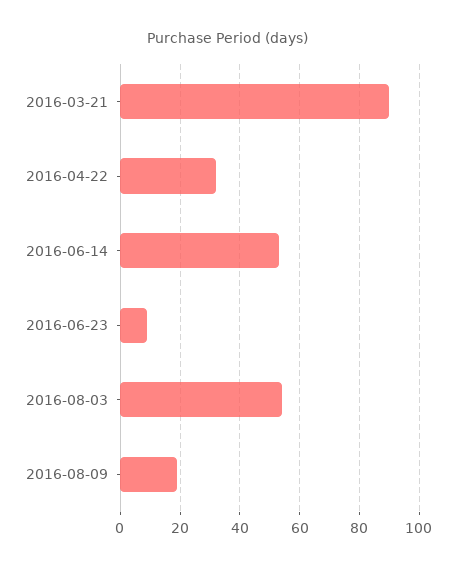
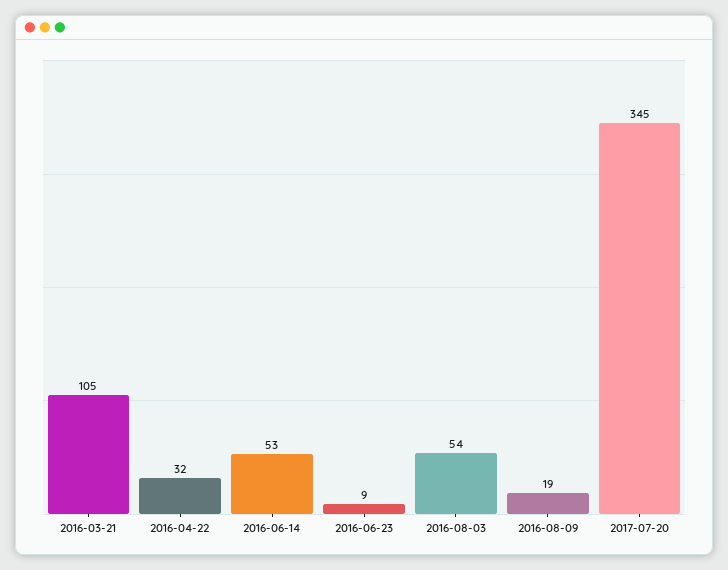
2016-03-21: 90 -> 105
2017-07-20: none -> 345

